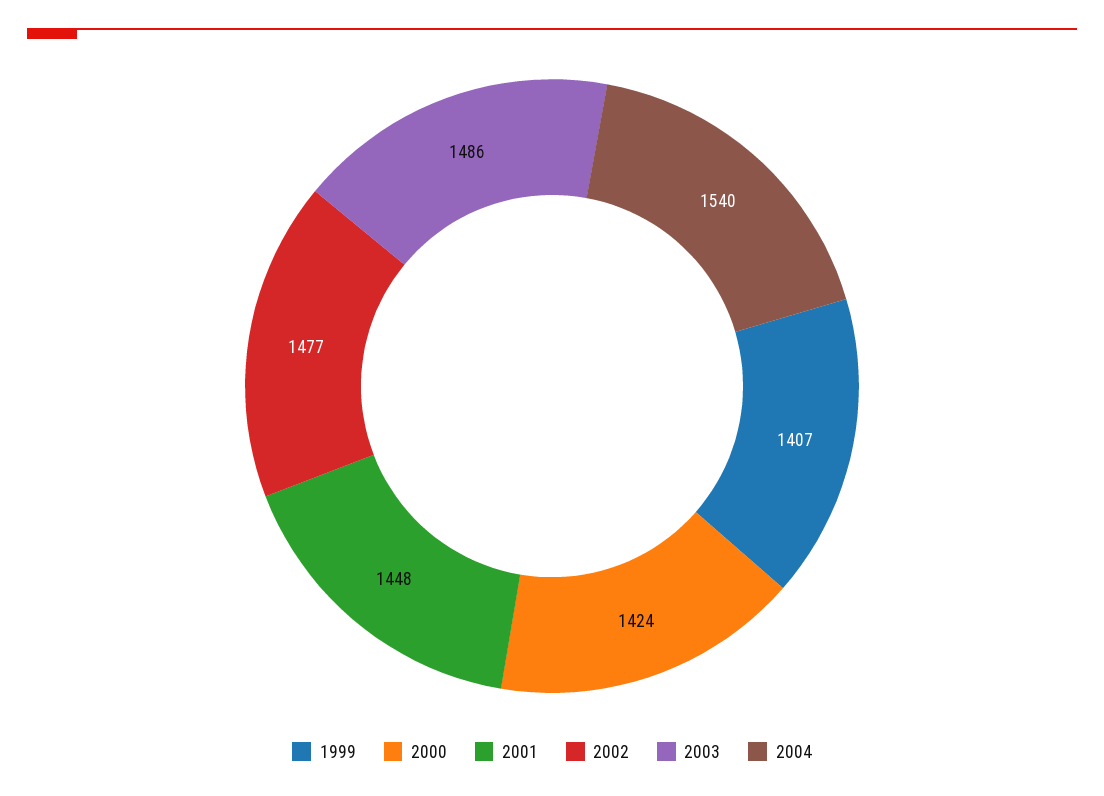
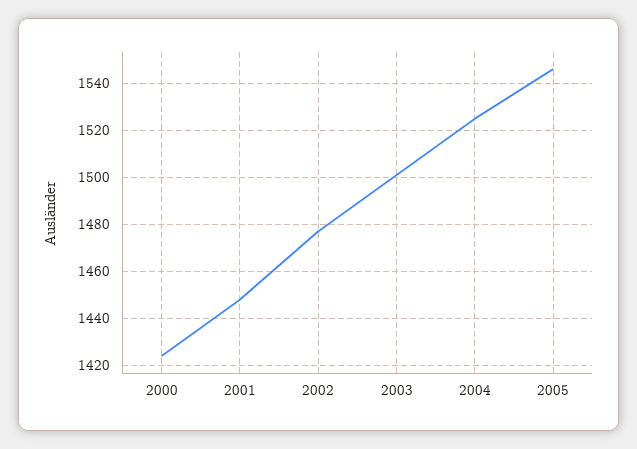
1999: 1407 -> none
2003: 1486 -> 1500
2004: 1540 -> 1525
2005: none -> 1545

